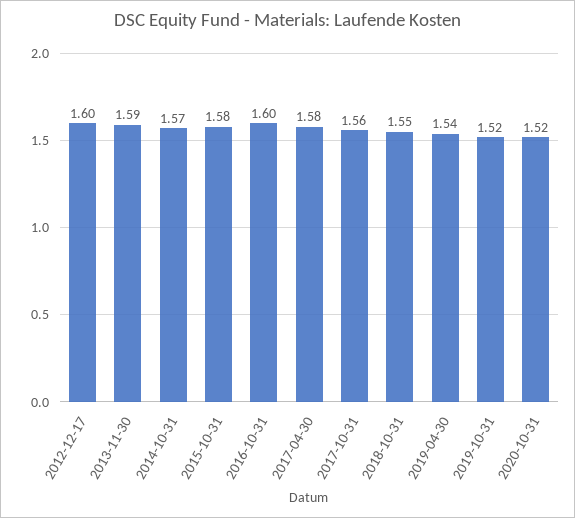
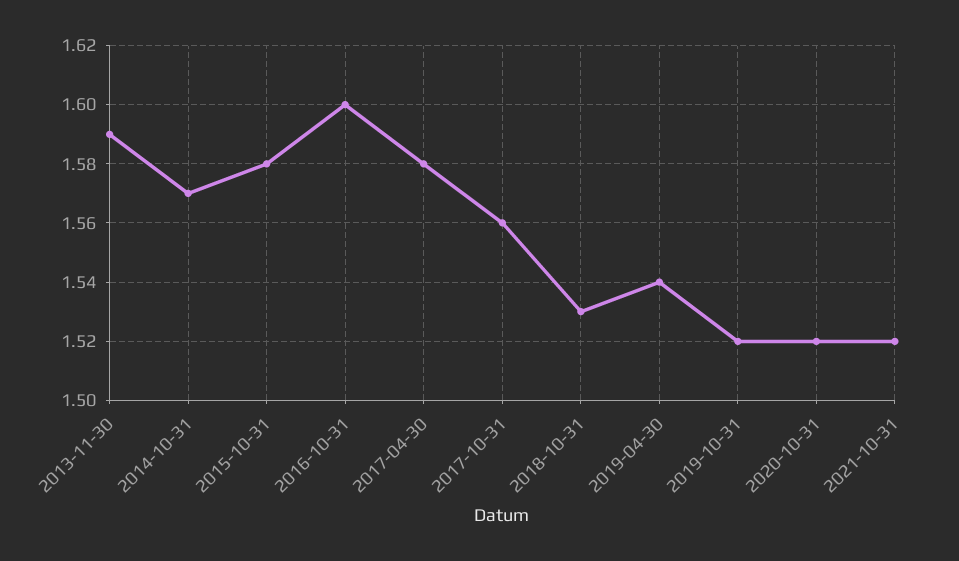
2012-12-17: 1.6 -> none
2018-10-31: 1.55 -> 1.53
2021-10-31: none -> 1.52

